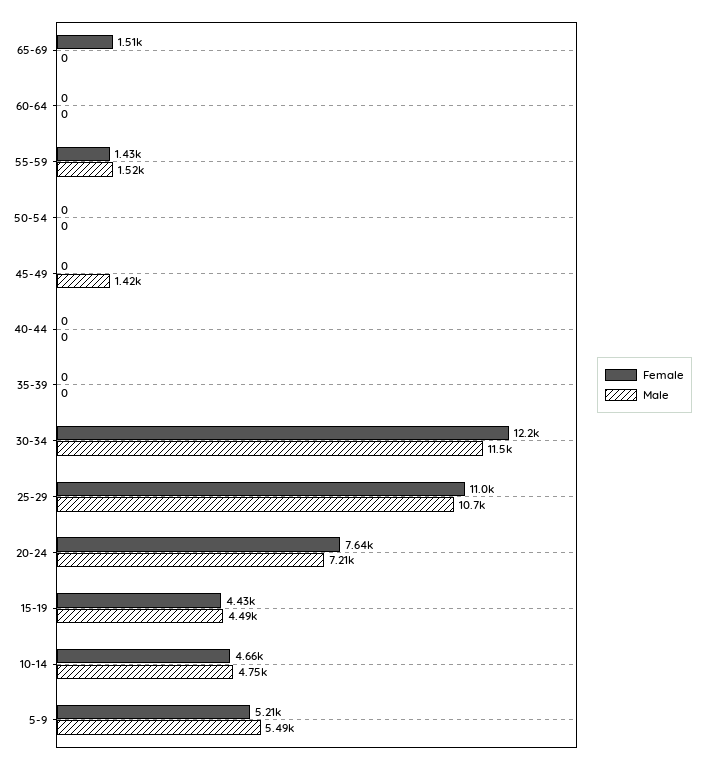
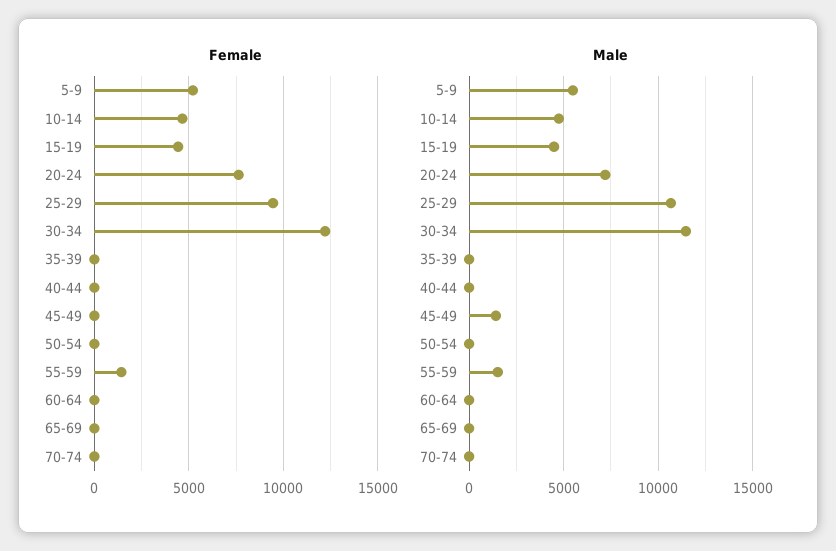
Female, 65-69: 1510 -> 0
Female, 25-29: 11000 -> 9500
Female, 70-74: none -> 0
Male, 70-74: none -> 0

